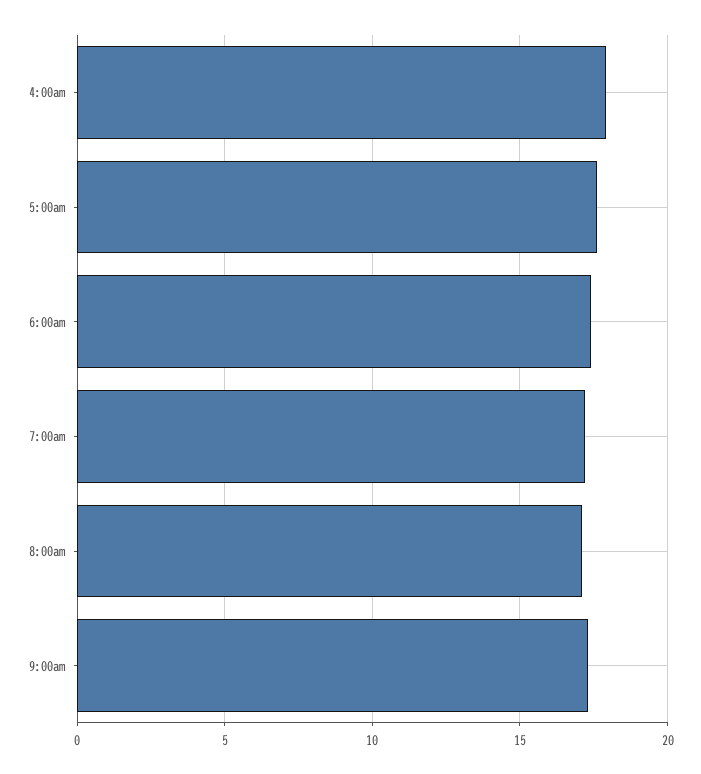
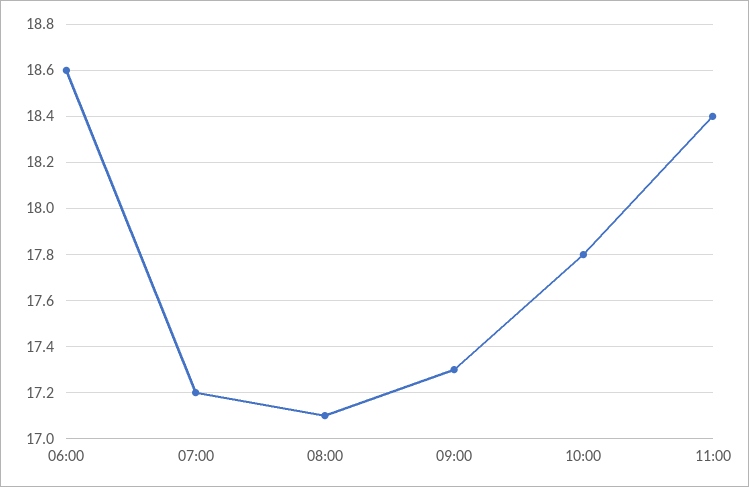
4:00am: 18 -> none
5:00am: 17.5 -> none
6:00am: 17.5 -> 18.6
10:00: none -> 17.8
11:00: none -> 18.4

